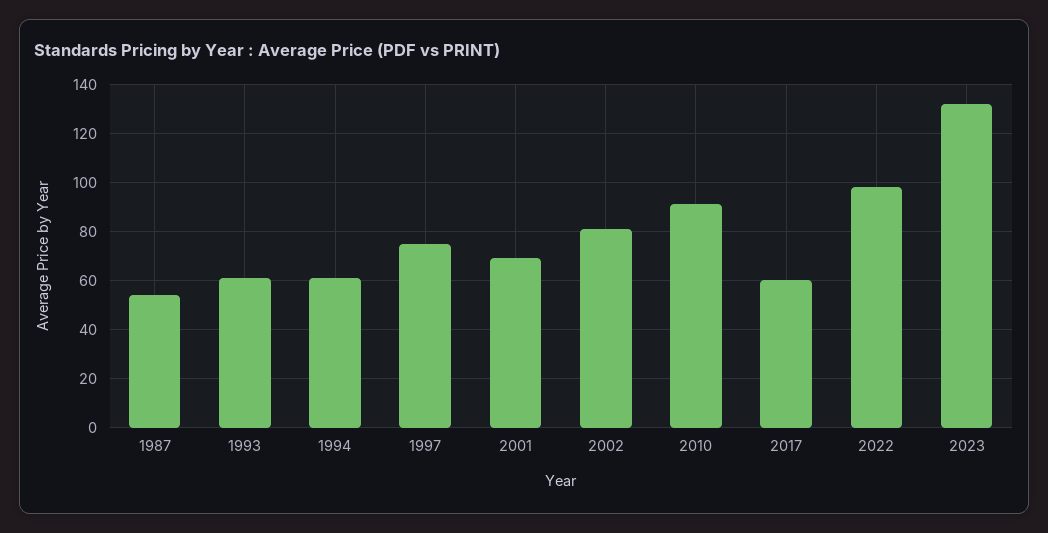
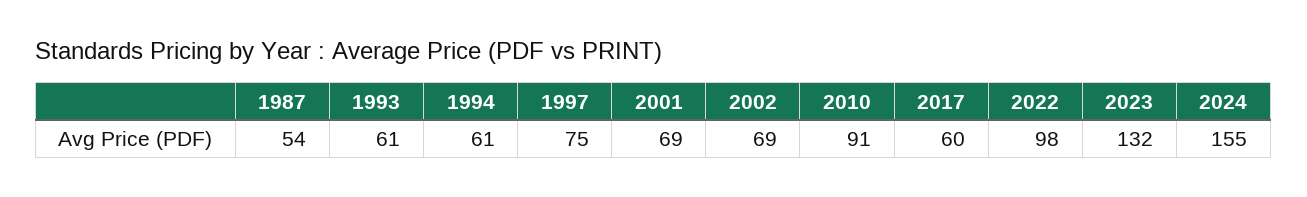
2002: 80 -> 69
2024: none -> 155

